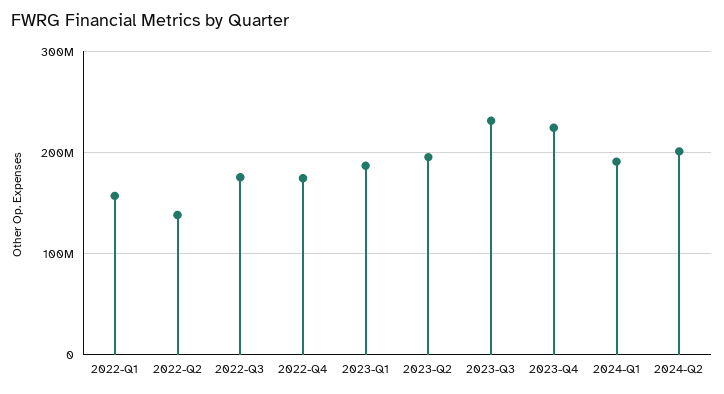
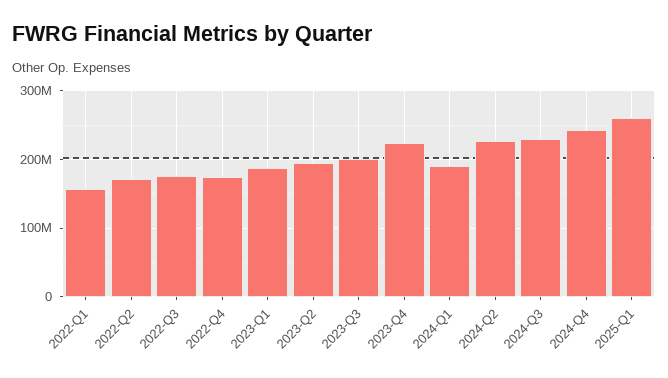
2022-Q2: 140000000 -> 170000000
2023-Q3: 230000000 -> 200000000
2024-Q2: 200000000 -> 230000000
2024-Q3: none -> 230000000
2024-Q4: none -> 240000000
2025-Q1: none -> 260000000

